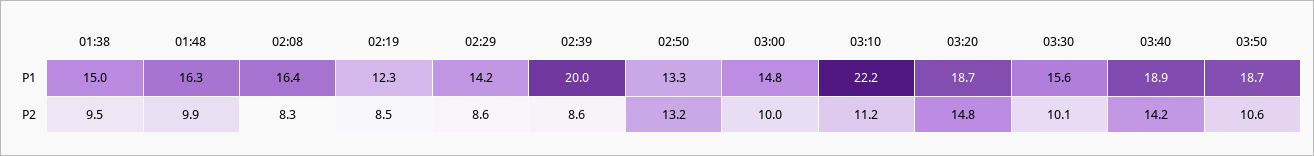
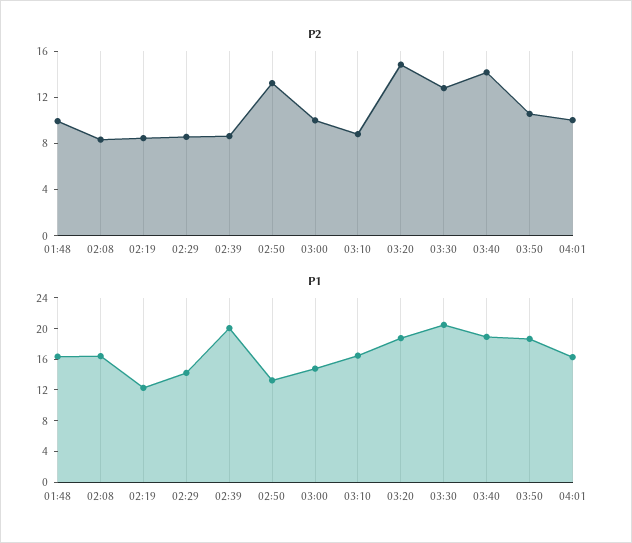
P1, 01:38: 15 -> none
P1, 03:10: 22.2 -> 16
P1, 03:30: 15.6 -> 20
P2, 01:38: 9.5 -> none
P2, 03:10: 11.2 -> 9
P2, 03:30: 10.1 -> 13
P2, 04:01: none -> 10
P1, 04:01: none -> 16

